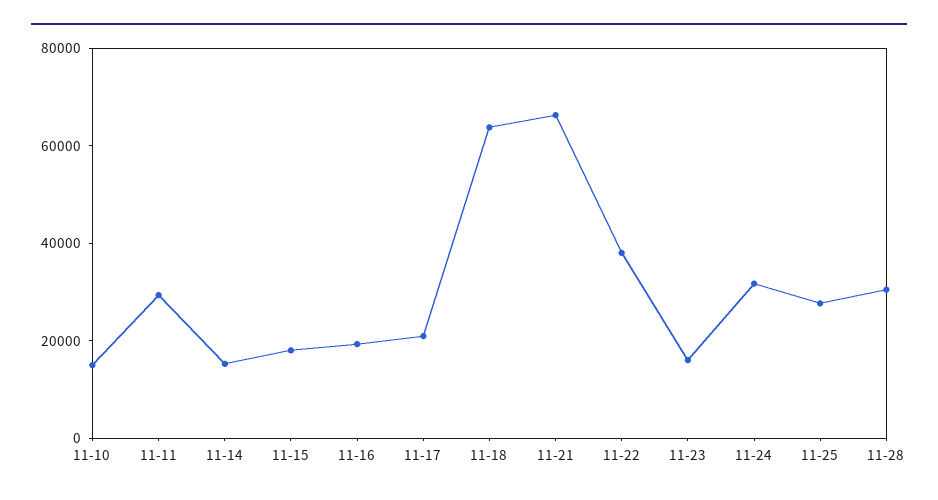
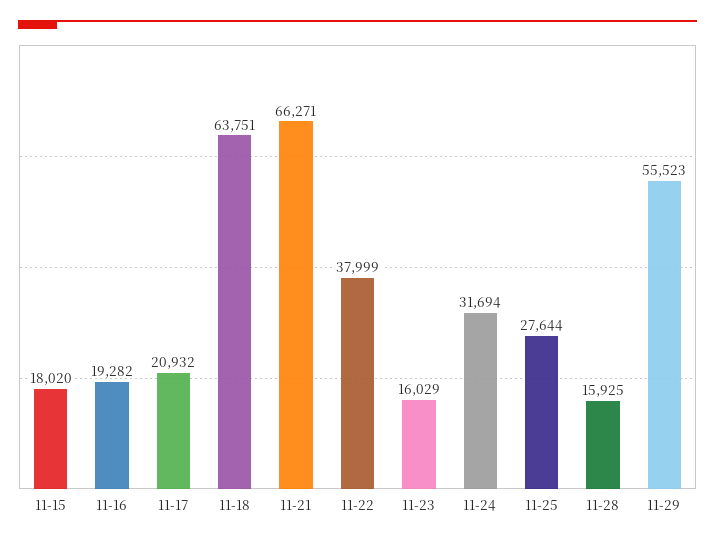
11-10: 15000 -> none
11-11: 30000 -> none
11-14: 15000 -> none
11-28: 30000 -> 15925
11-29: none -> 55523

